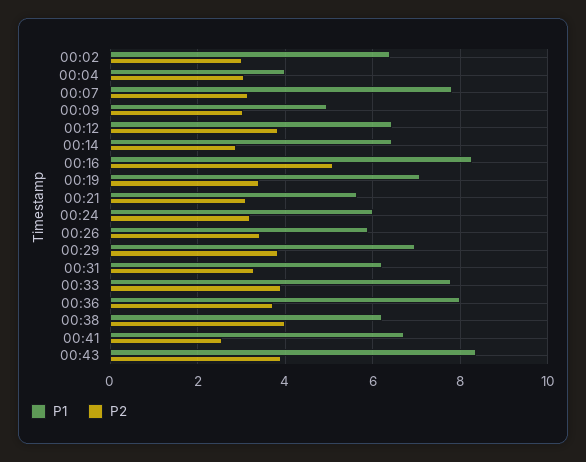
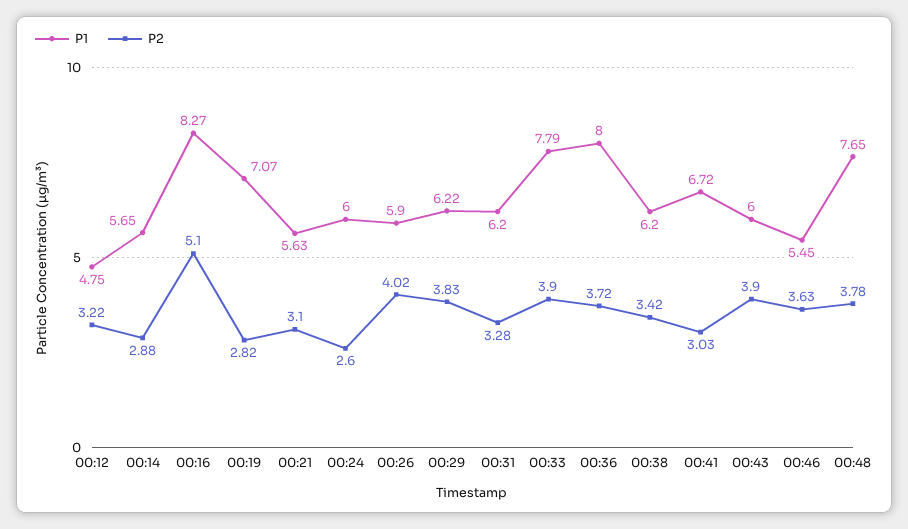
P1, 00:02: 6.4 -> none
P2, 00:02: 3 -> none
P1, 00:04: 4 -> none
P2, 00:04: 3 -> none
P1, 00:07: 7.8 -> none
P2, 00:07: 3.2 -> none
P1, 00:09: 5 -> none
P2, 00:09: 3 -> none
P1, 00:12: 6.4 -> 4.75
P2, 00:12: 3.8 -> 3.22
P1, 00:14: 6.4 -> 5.65
P2, 00:19: 3.4 -> 2.82
P2, 00:24: 3.2 -> 2.6
P2, 00:26: 3.4 -> 4.02
P1, 00:29: 7 -> 6.22
P2, 00:38: 4 -> 3.42
P2, 00:41: 2.6 -> 3.03
P1, 00:43: 8.4 -> 6
P1, 00:46: none -> 5.45
P2, 00:46: none -> 3.63
P1, 00:48: none -> 7.65
P2, 00:48: none -> 3.78

